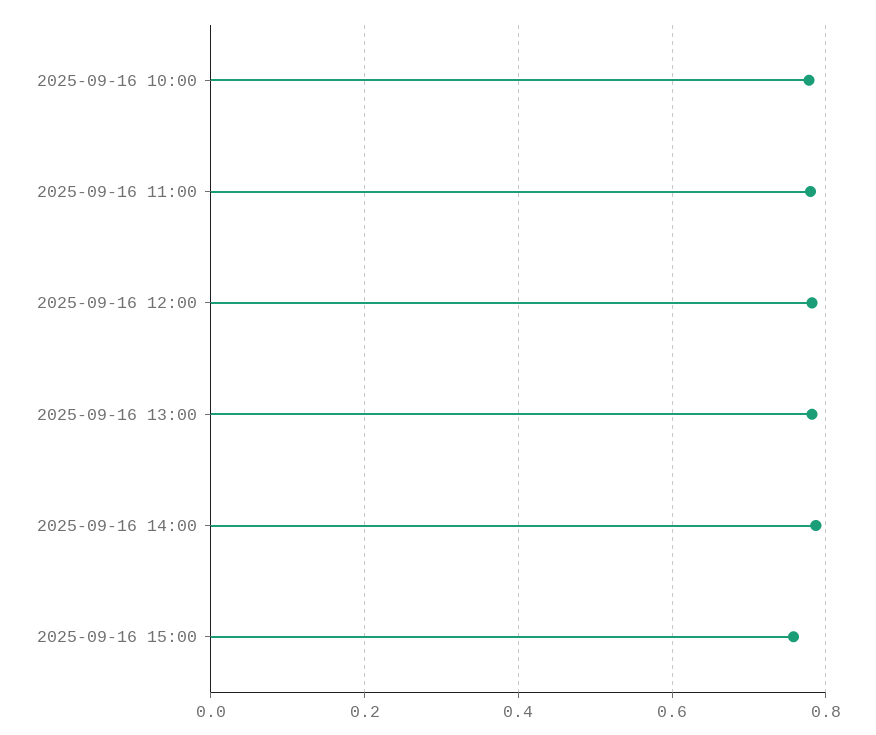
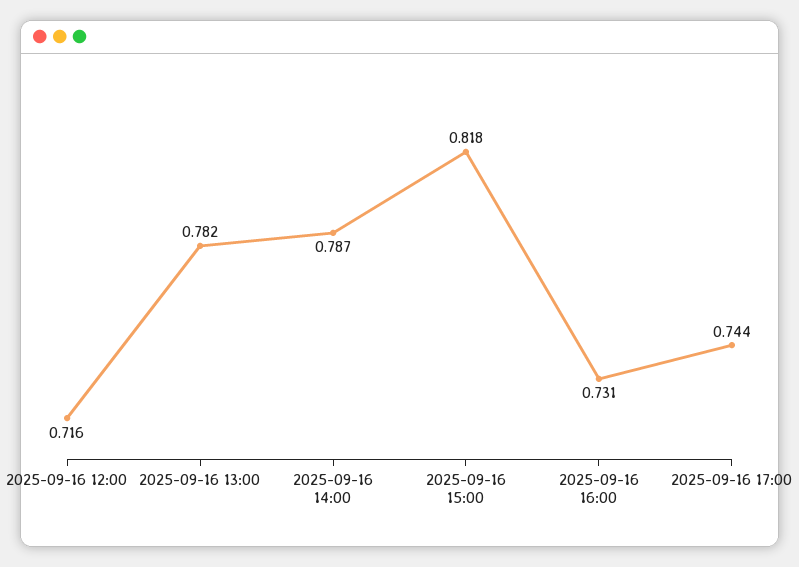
2025-09-16 10:00: 0.78 -> none
2025-09-16 11:00: 0.78 -> none
2025-09-16 12:00: 0.78 -> 0.716
2025-09-16 15:00: 0.76 -> 0.818
2025-09-16 16:00: none -> 0.731
2025-09-16 17:00: none -> 0.744

